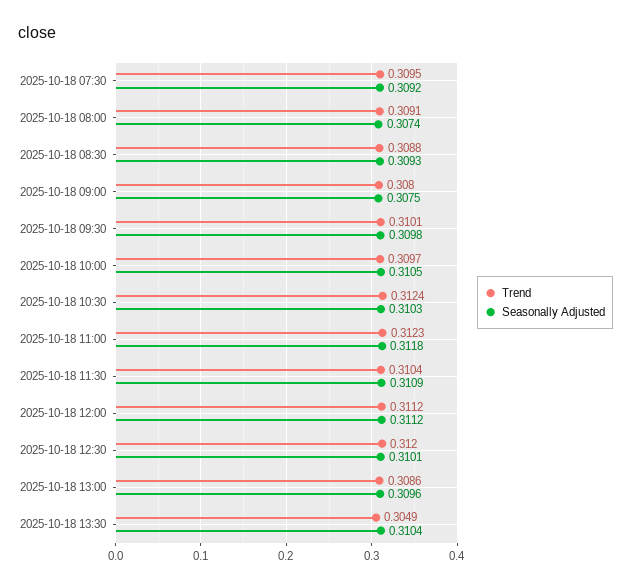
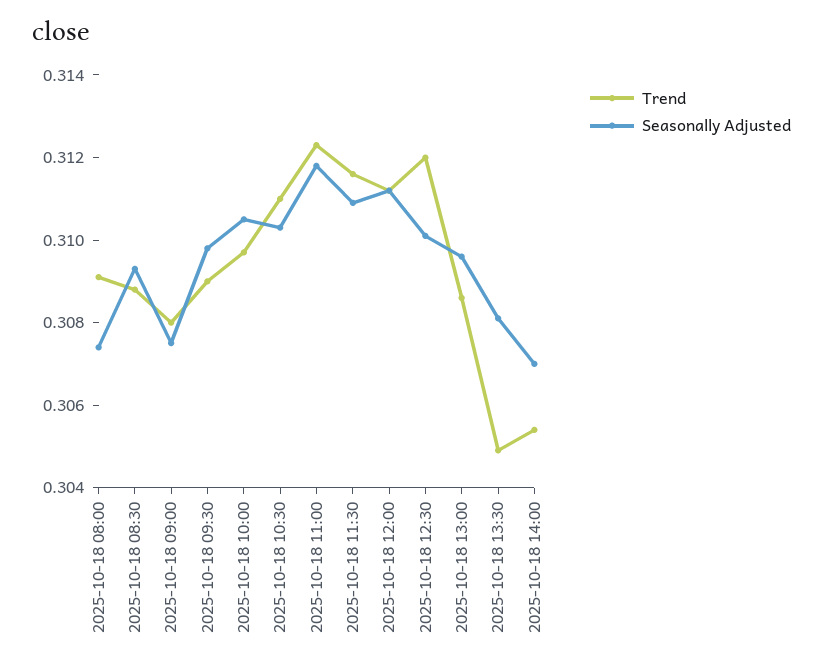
Trend, 2025-10-18 07:30: 0.3095 -> none
Seasonally Adjusted, 2025-10-18 07:30: 0.3092 -> none
Trend, 2025-10-18 09:30: 0.3101 -> 0.309
Trend, 2025-10-18 10:30: 0.3124 -> 0.311
Trend, 2025-10-18 11:30: 0.3104 -> 0.3115
Seasonally Adjusted, 2025-10-18 13:30: 0.3104 -> 0.308
Trend, 2025-10-18 14:00: none -> 0.3055
Seasonally Adjusted, 2025-10-18 14:00: none -> 0.307

